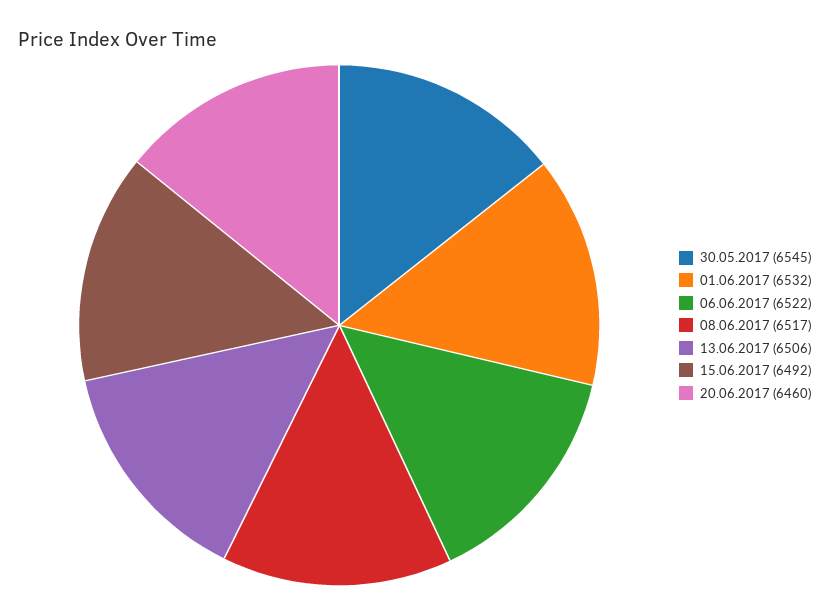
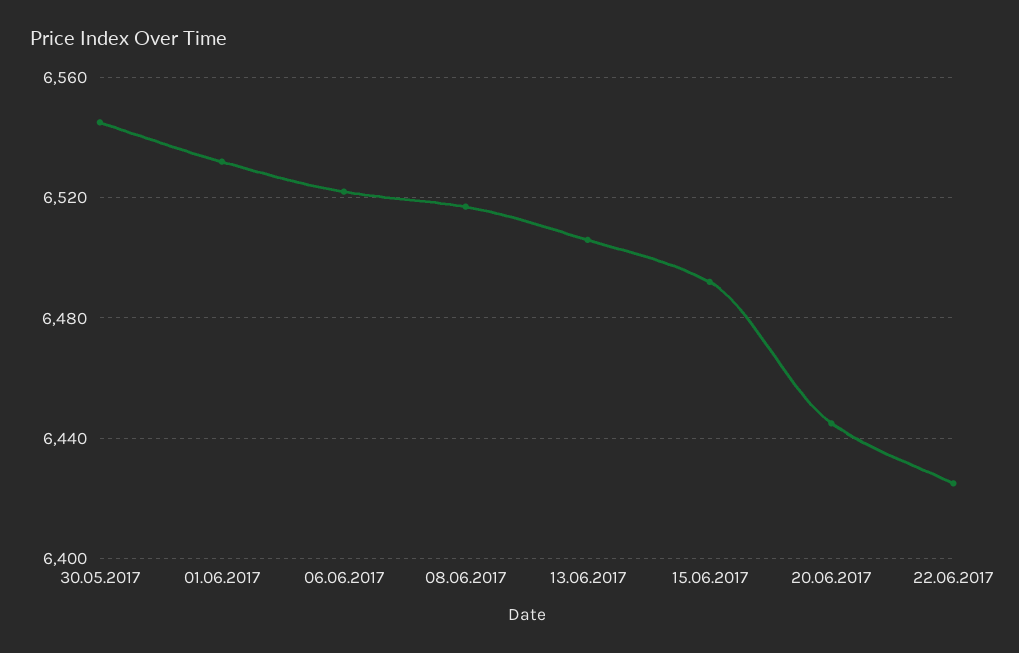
20.06.2017: 6460 -> 6445
22.06.2017: none -> 6425

